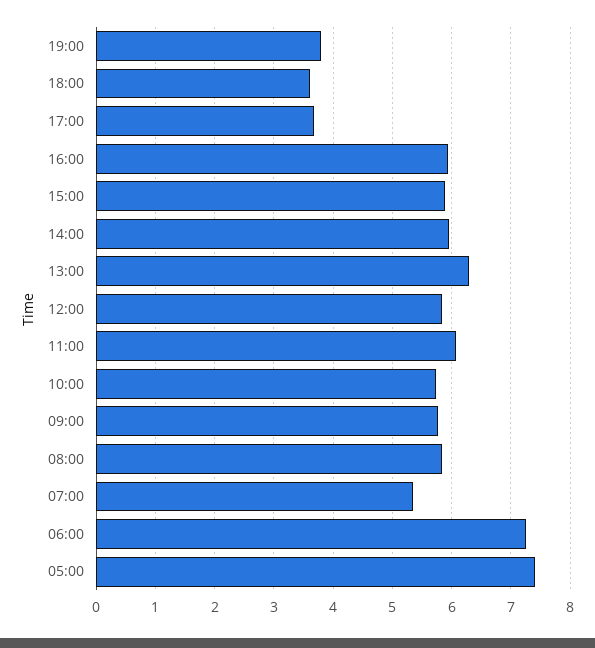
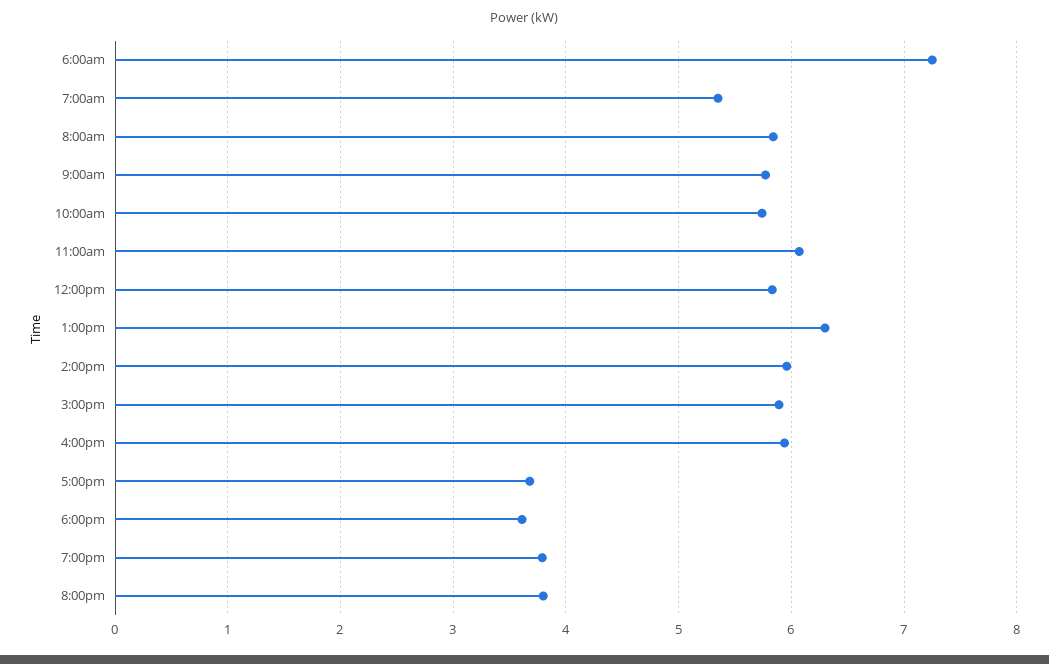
05:00: 7.4 -> none
8:00pm: none -> 3.8

